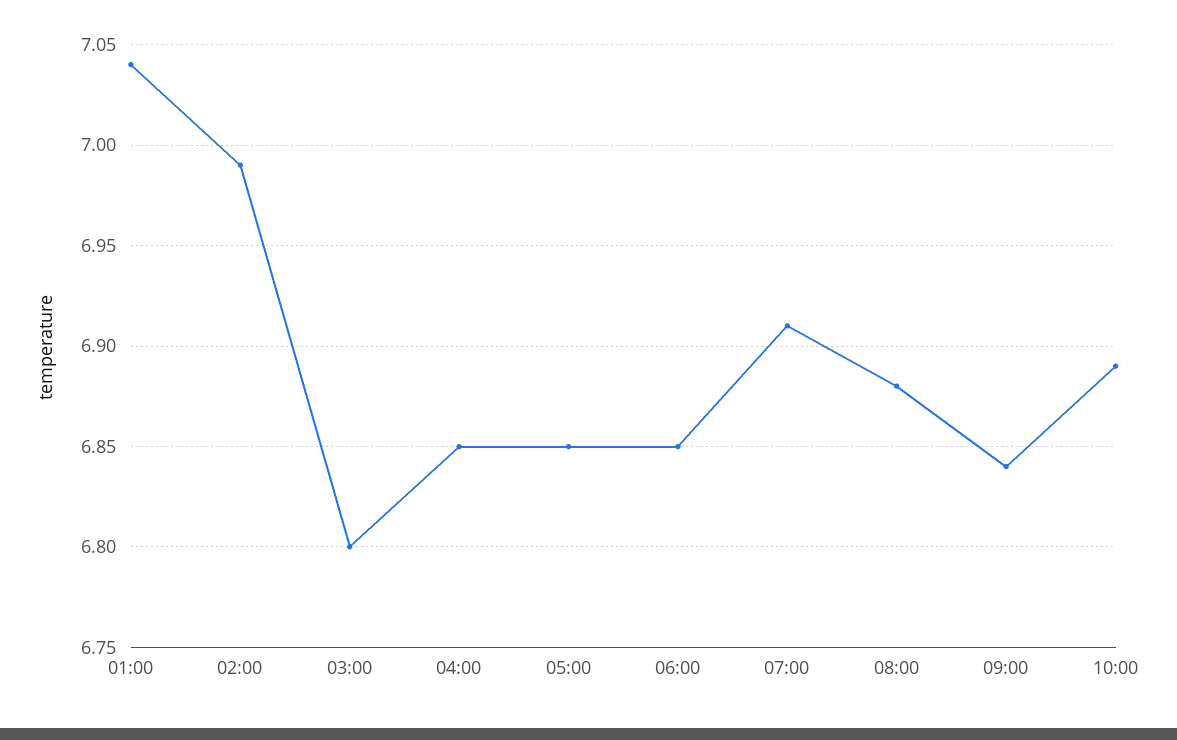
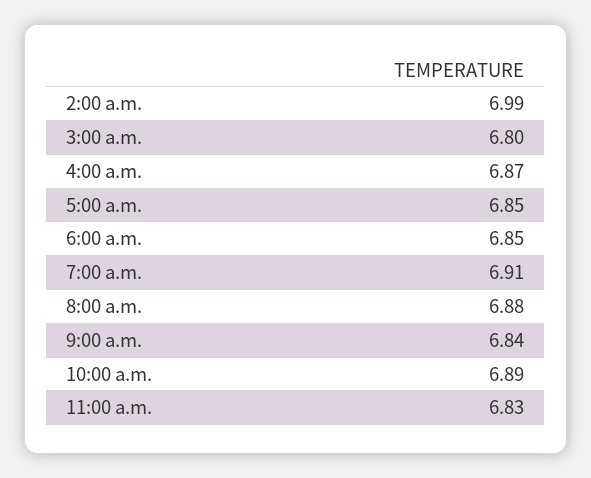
01:00: 7.04 -> none
04:00: 6.85 -> 6.87
11:00 a.m.: none -> 6.83

